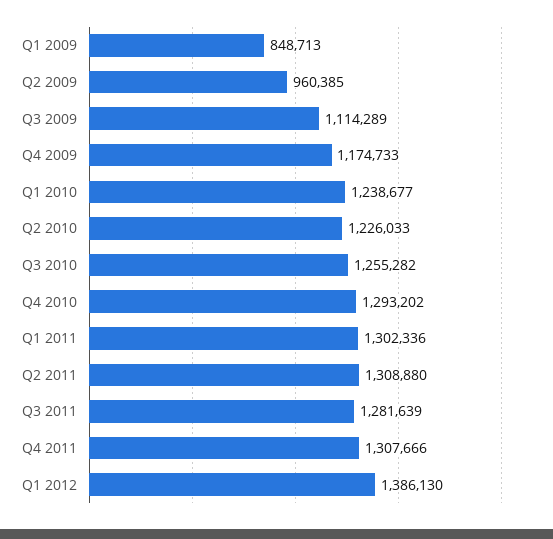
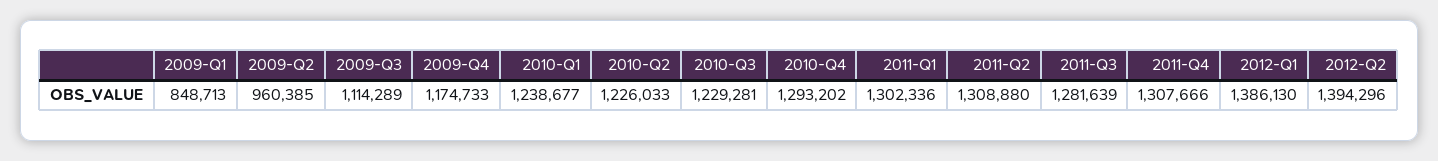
Q3 2010: 1255282 -> 1229281
2012-Q2: none -> 1394296

